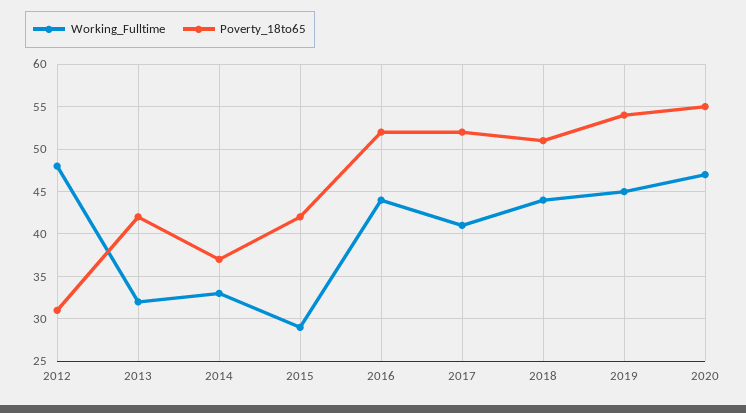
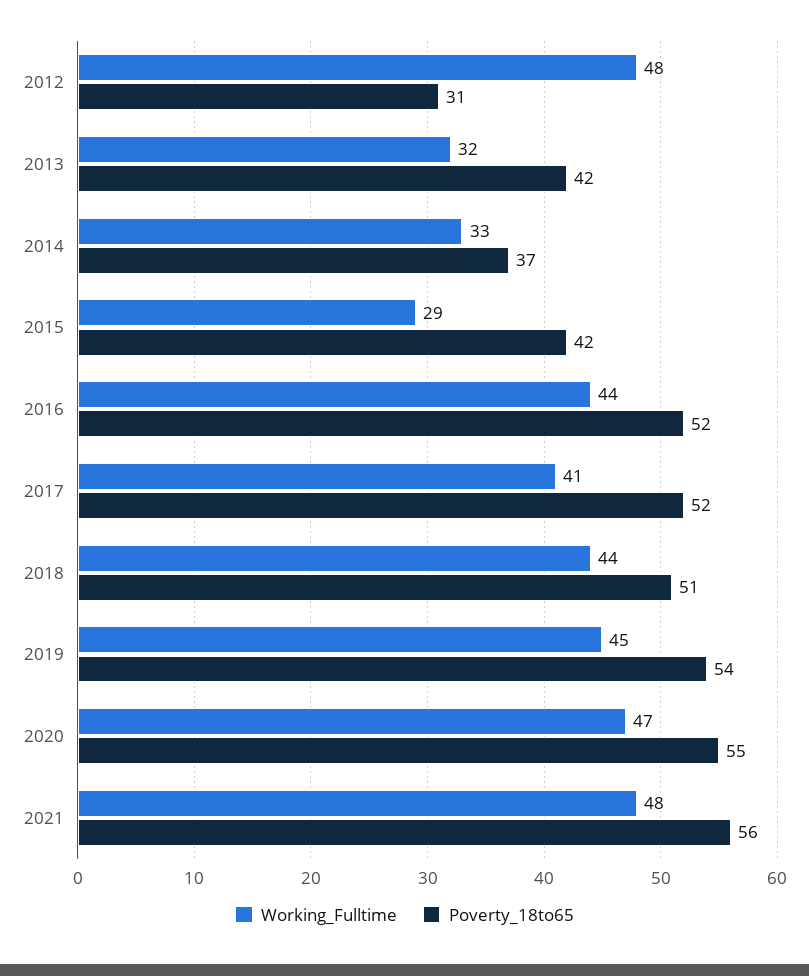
Working_Fulltime, 2021: none -> 48
Poverty_18to65, 2021: none -> 56

